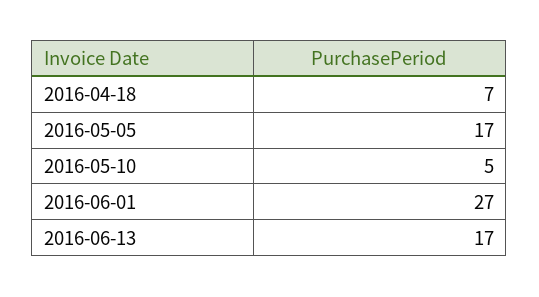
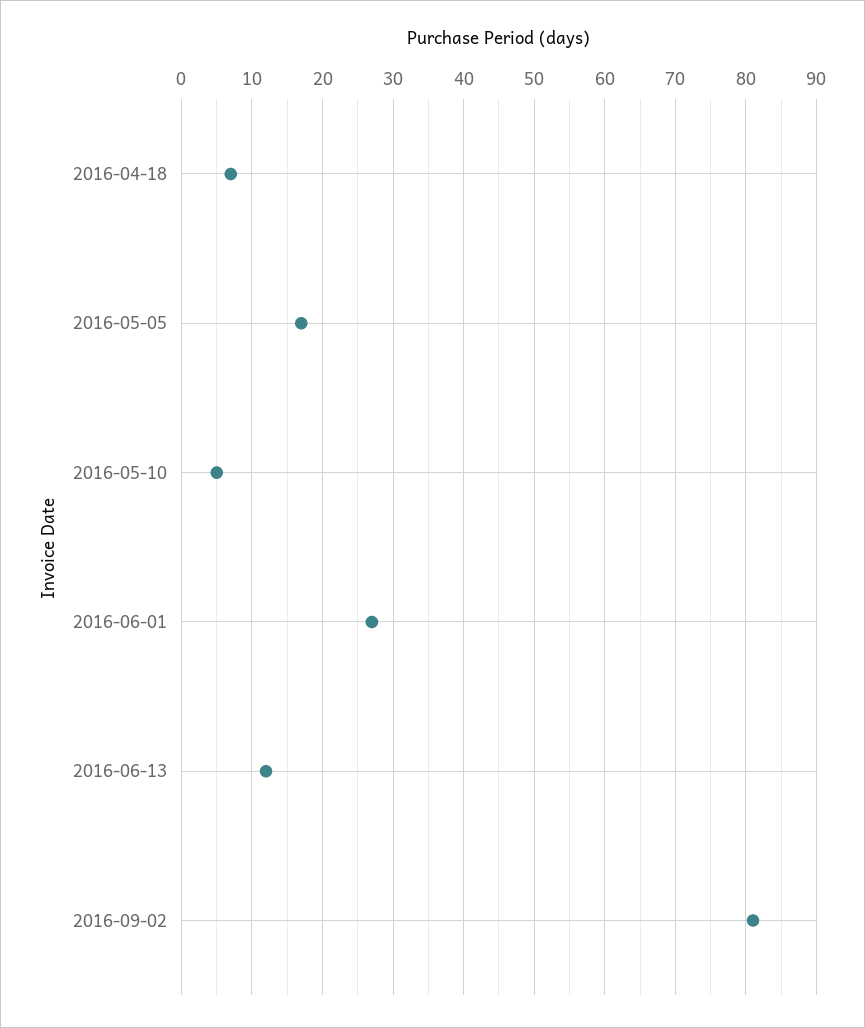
2016-06-13: 17 -> 12
2016-09-02: none -> 81

